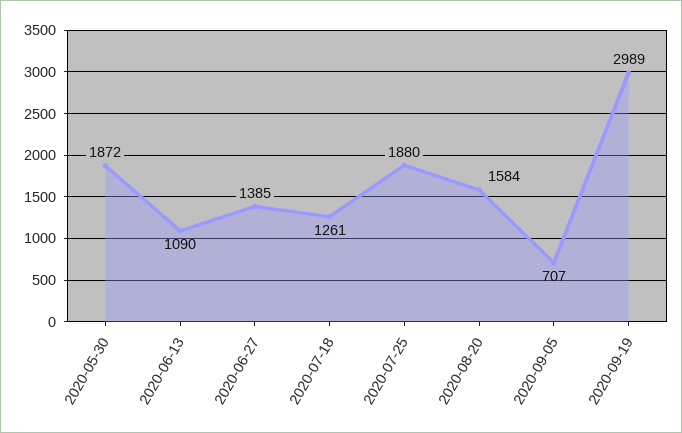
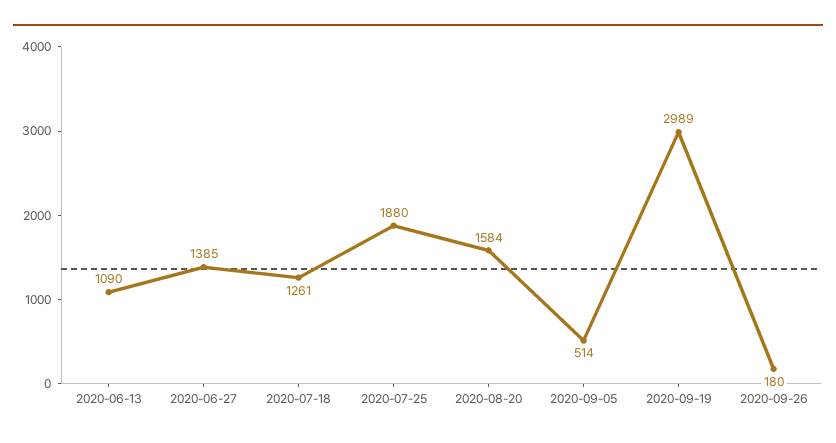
2020-05-30: 1872 -> none
2020-09-05: 707 -> 514
2020-09-26: none -> 180

